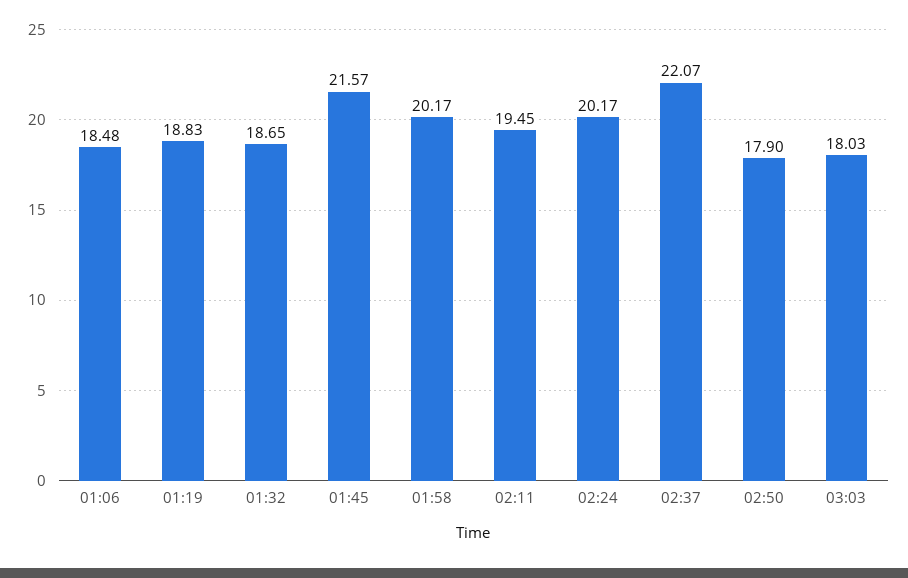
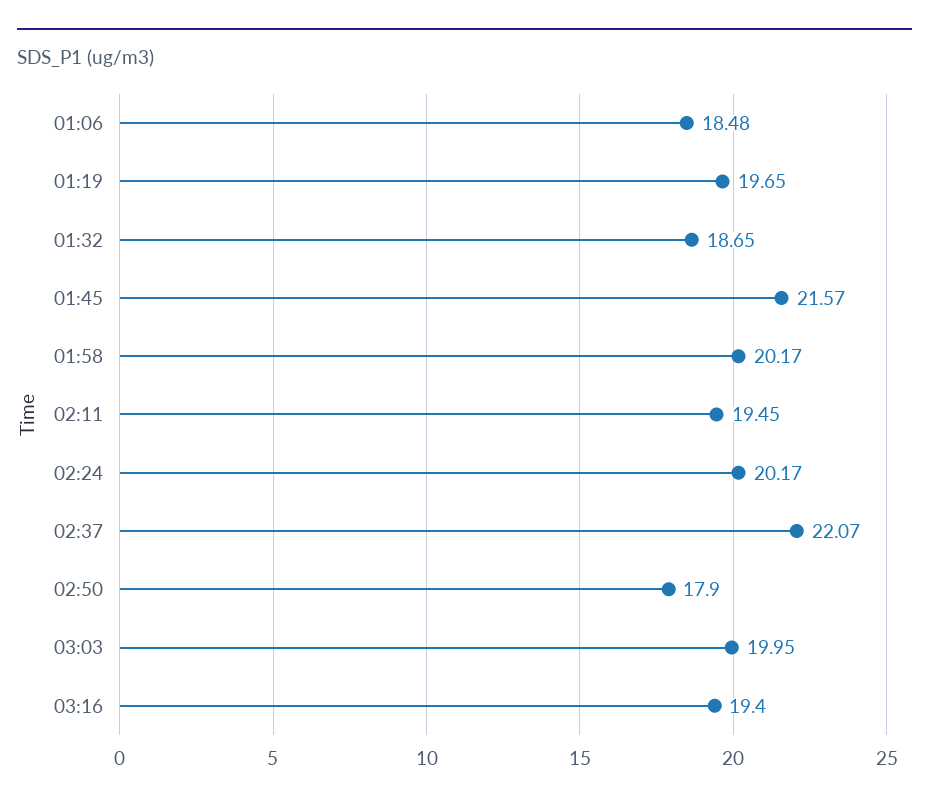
01:19: 18.83 -> 19.65
03:03: 18.03 -> 19.95
03:16: none -> 19.4

